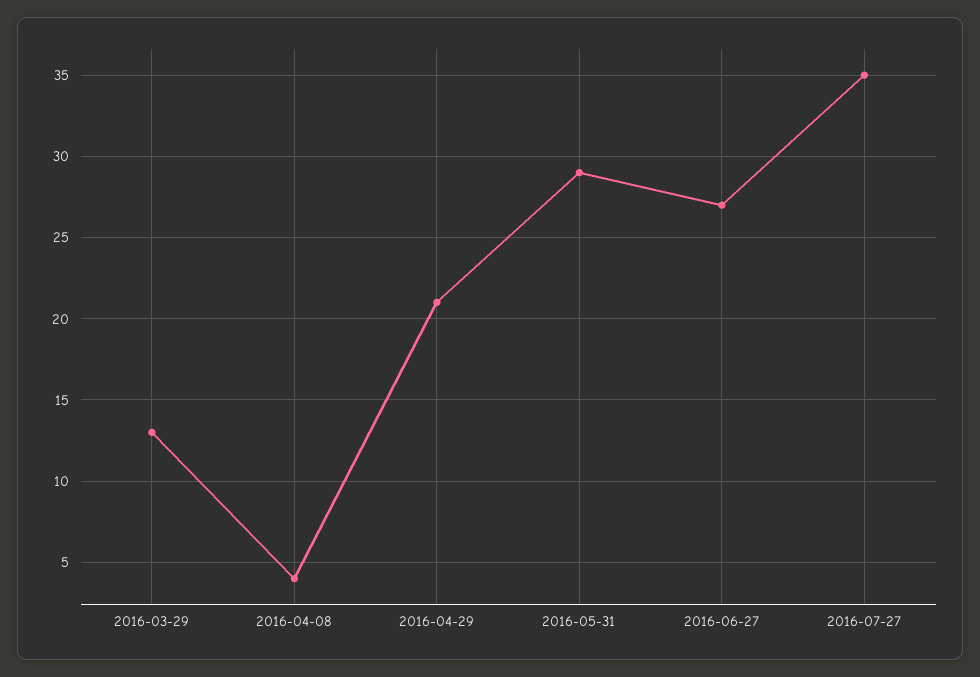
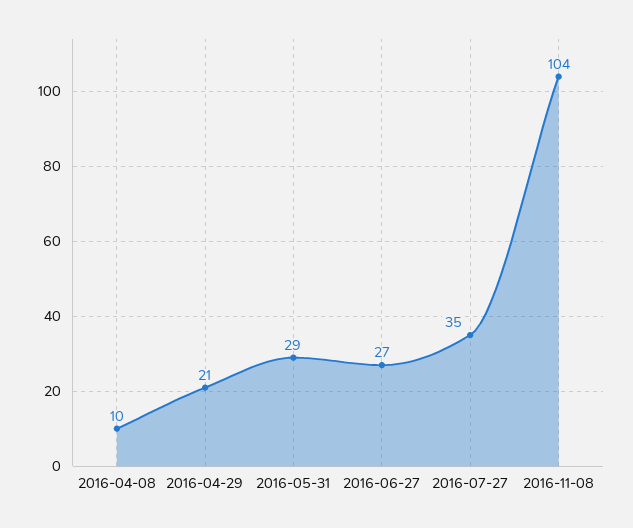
2016-03-29: 13 -> none
2016-04-08: 4 -> 10
2016-11-08: none -> 104

